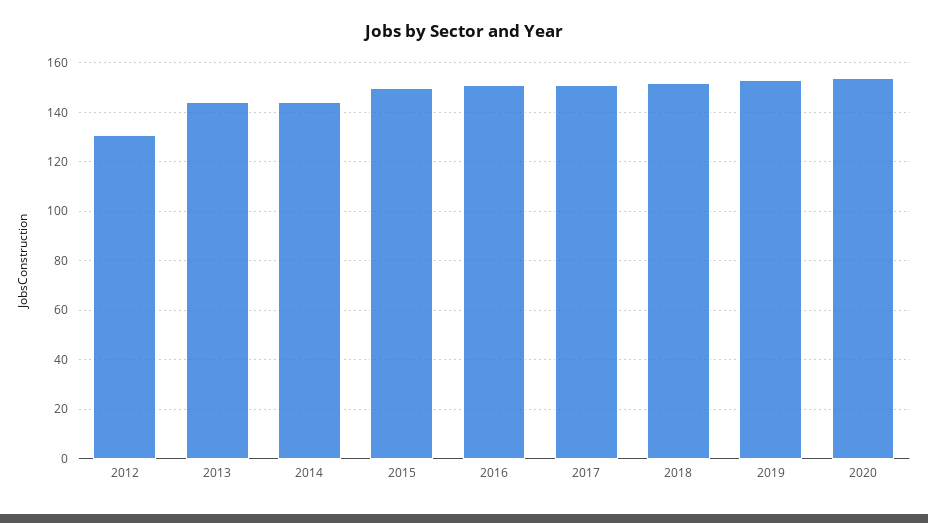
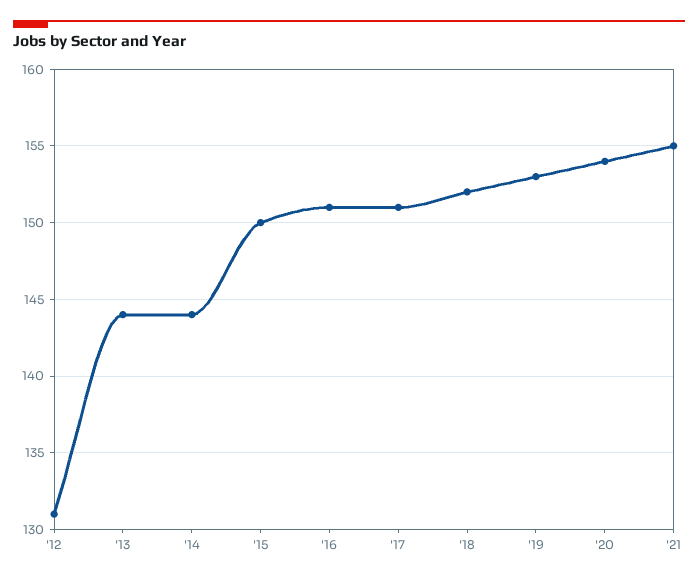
'21: none -> 155

